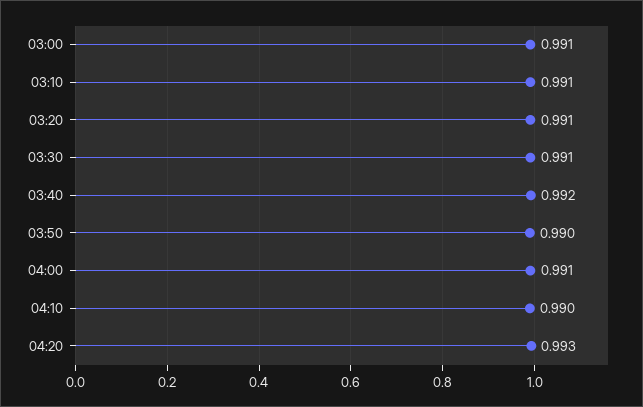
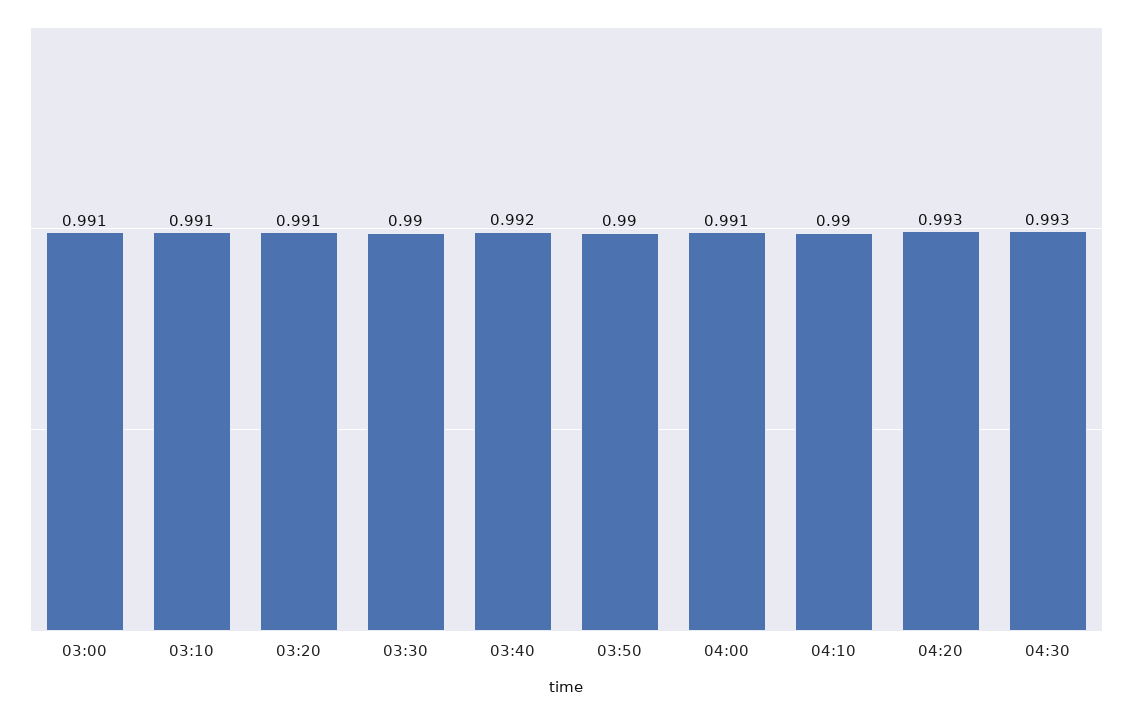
03:30: 0.991 -> 0.99
04:30: none -> 0.993

